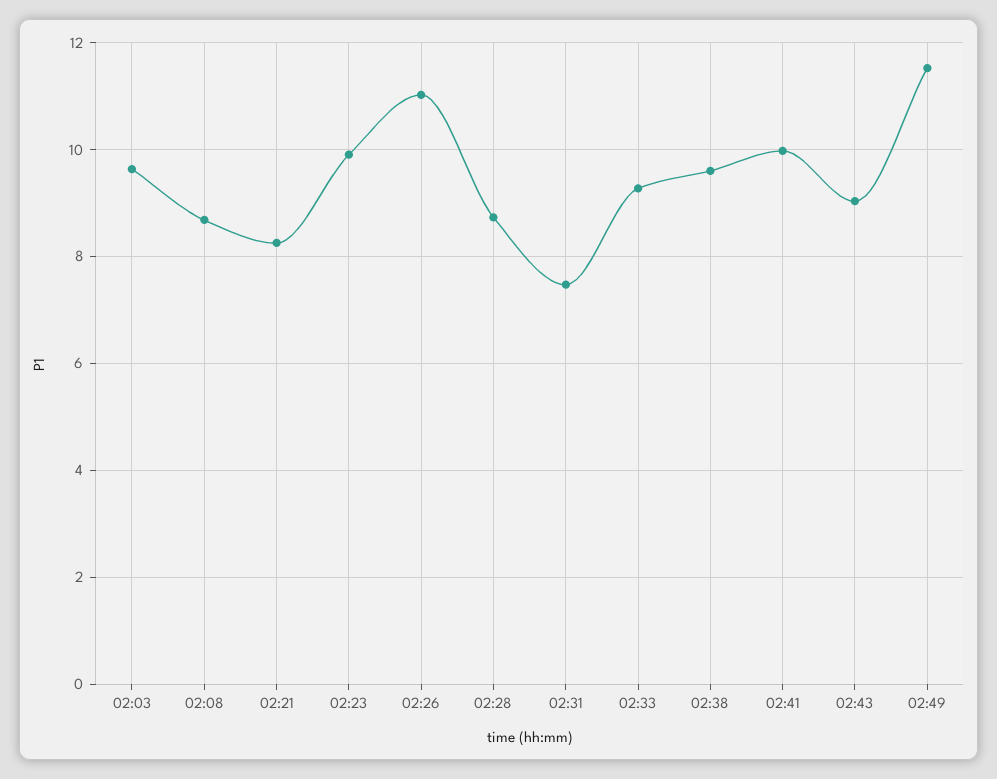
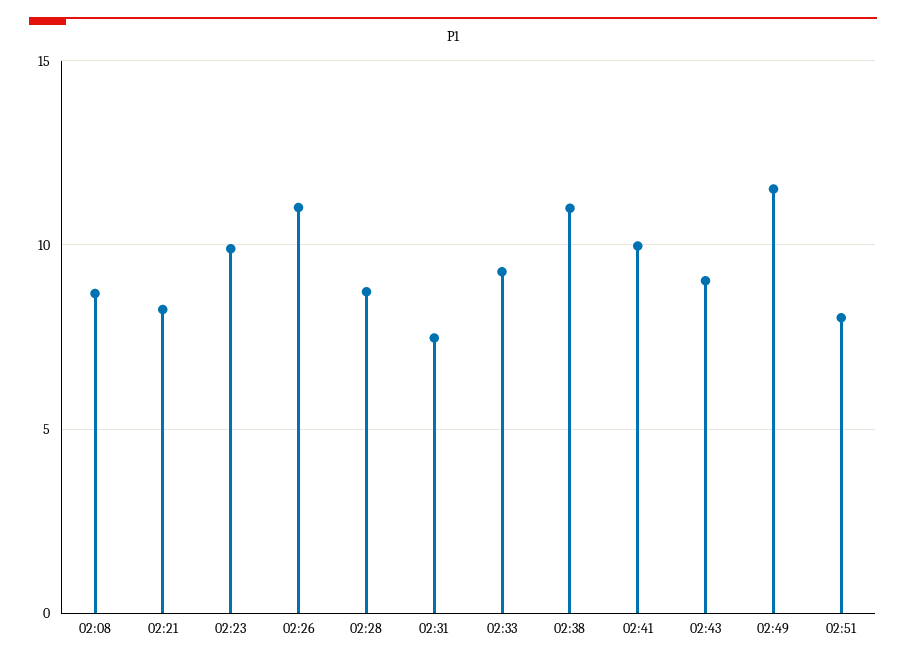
02:03: 9.6 -> none
02:38: 9.6 -> 11
02:51: none -> 8

